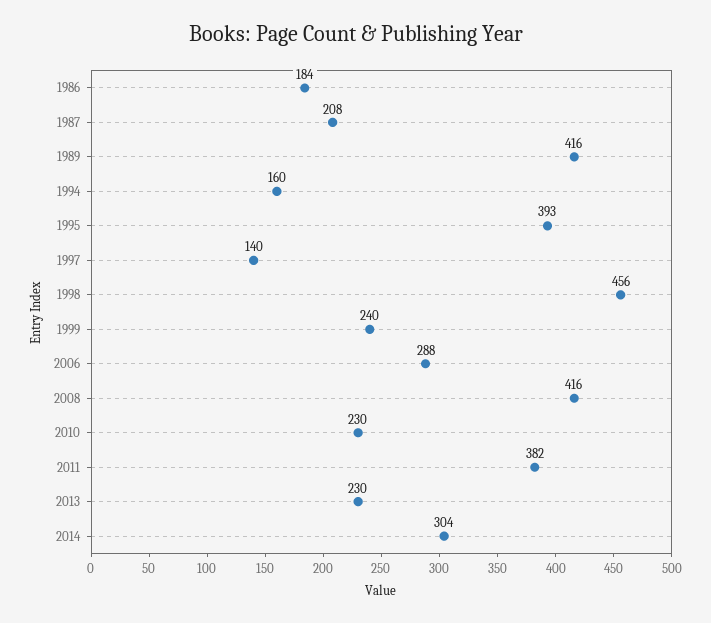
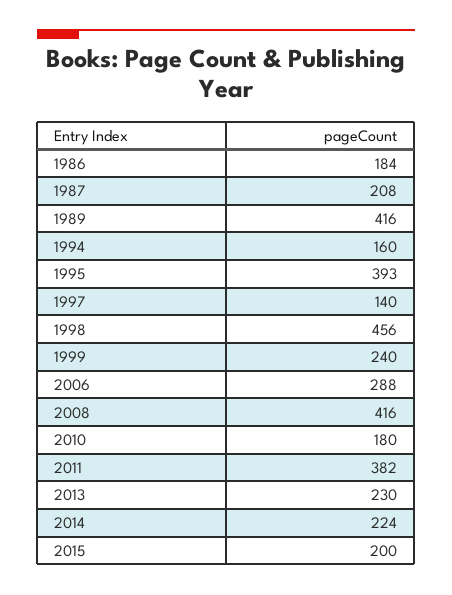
2010: 230 -> 180
2014: 304 -> 224
2015: none -> 200

